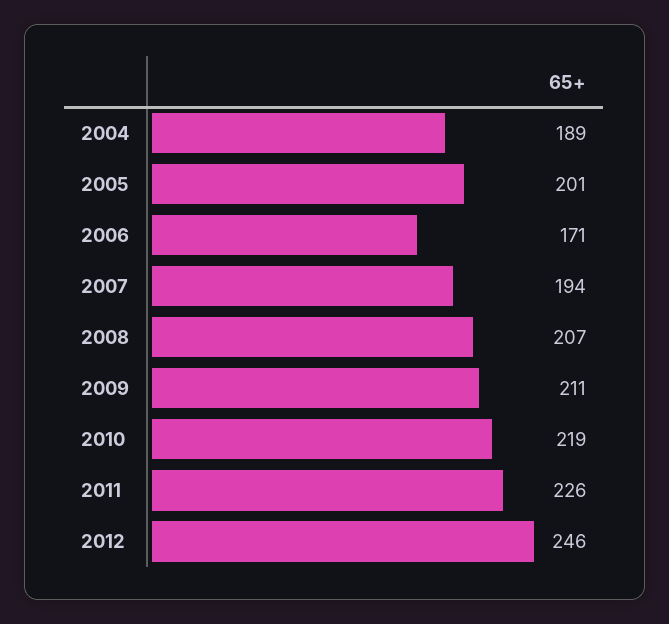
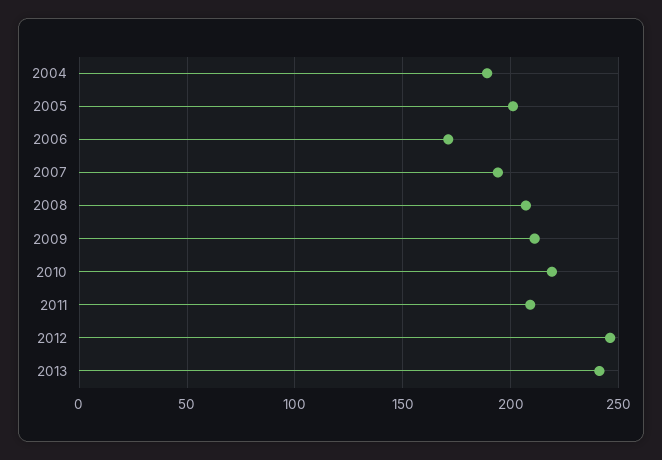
2011: 226 -> 210
2013: none -> 240

